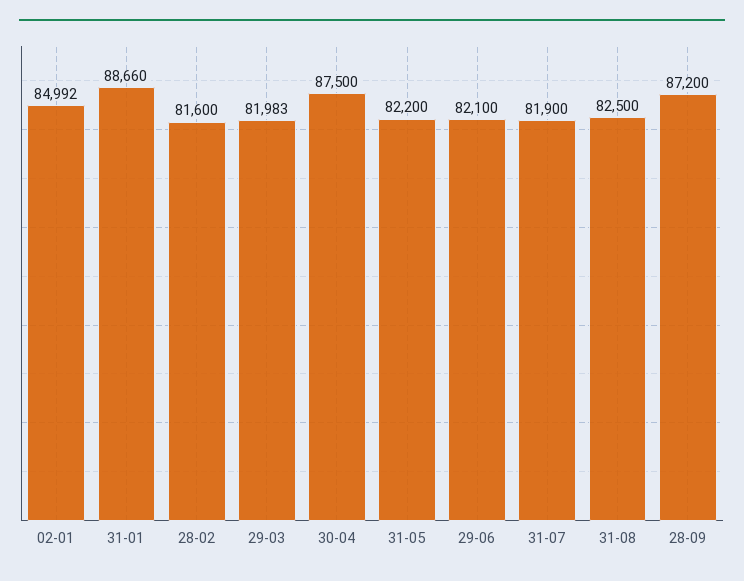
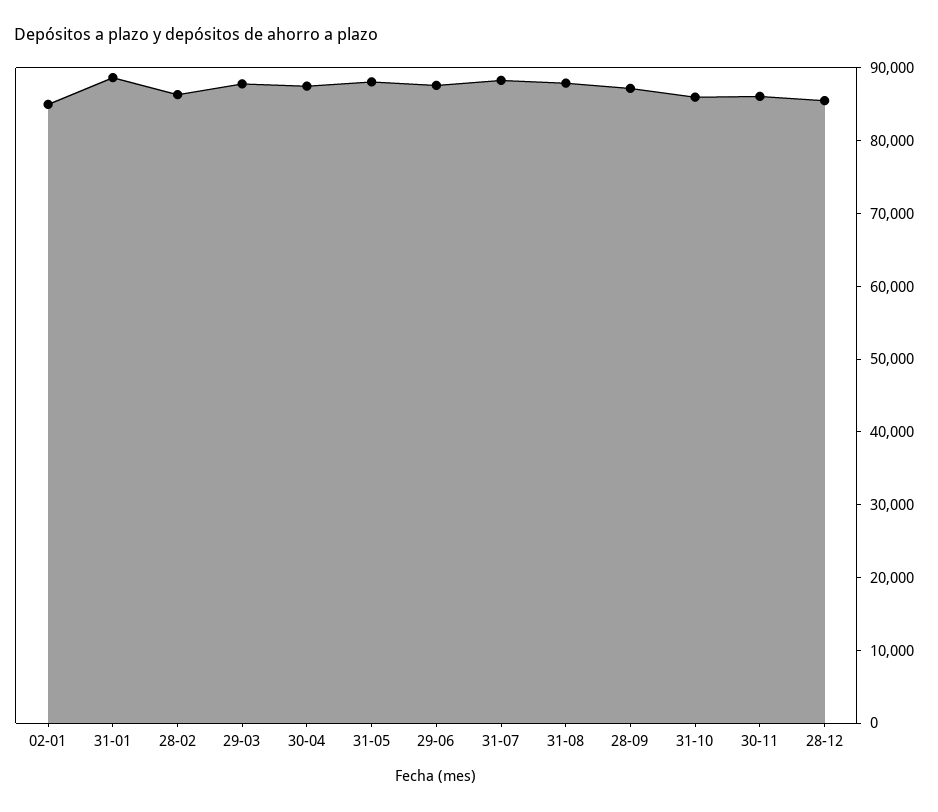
28-02: 81600 -> 86000
29-03: 81983 -> 88000
31-05: 82200 -> 88000
29-06: 82100 -> 88000
31-07: 81900 -> 88000
31-08: 82500 -> 88000
31-10: none -> 86000
30-11: none -> 86000
28-12: none -> 86000

